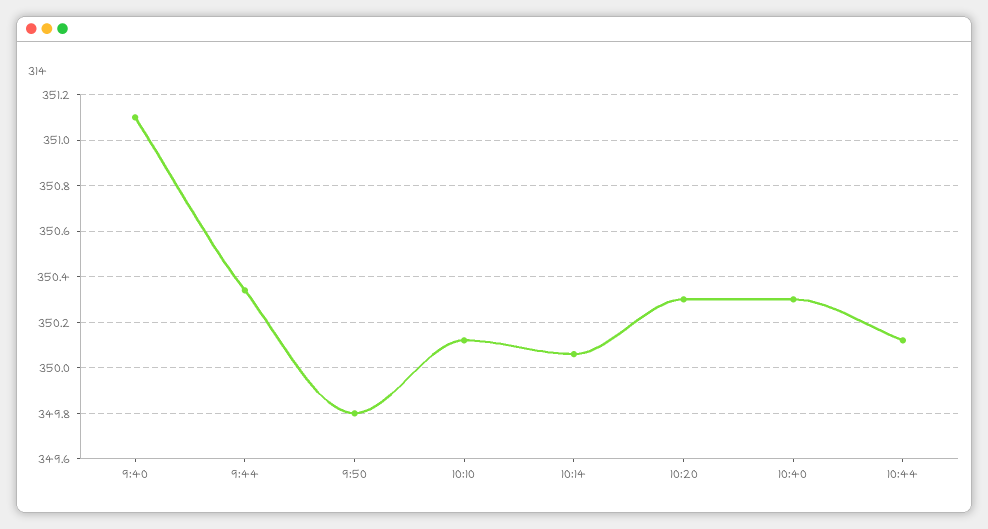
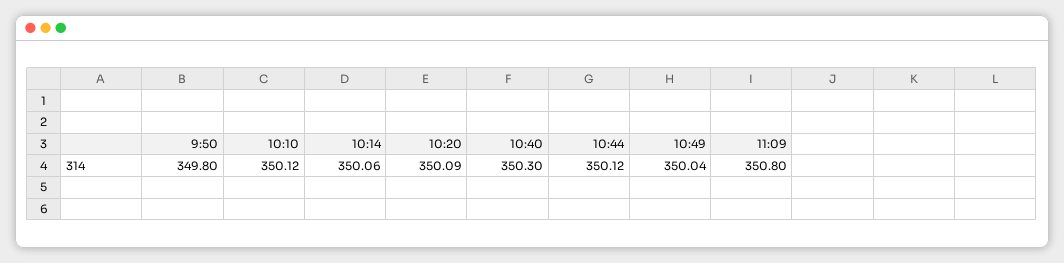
9:40: 351.1 -> none
9:44: 350.35 -> none
10:20: 350.3 -> 350.09
10:49: none -> 350.04
11:09: none -> 350.8

